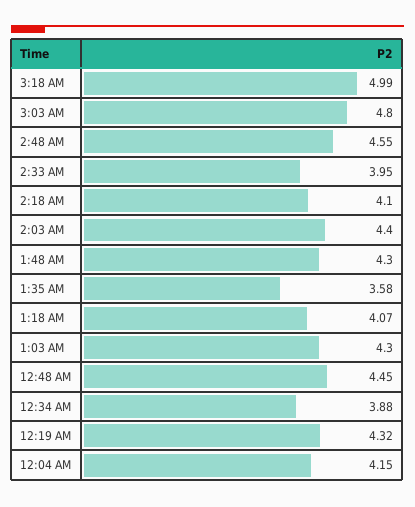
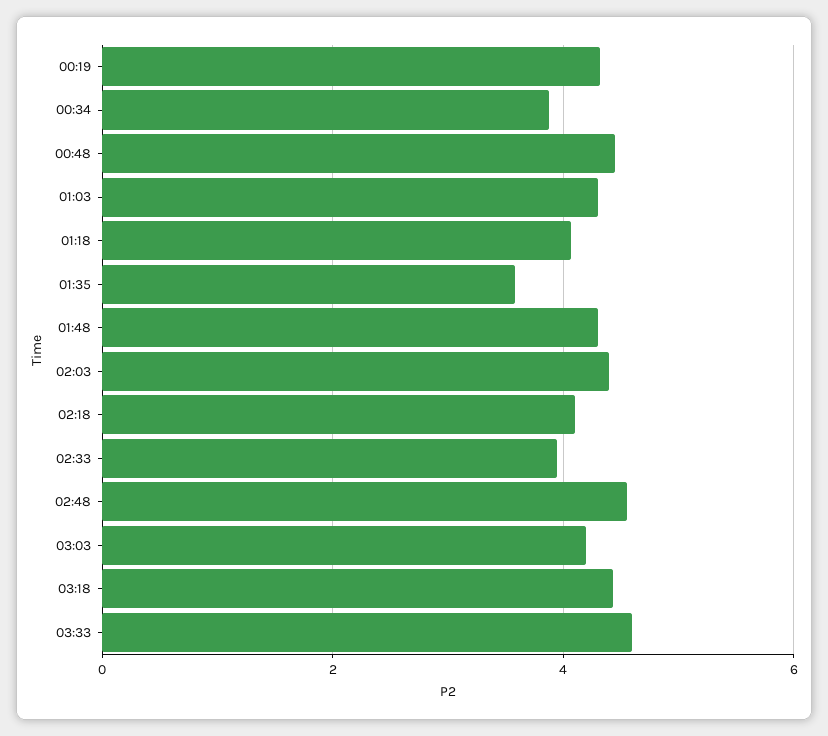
3:18 AM: 4.99 -> 4.4
3:03 AM: 4.8 -> 4.2
12:04 AM: 4.15 -> none
03:33: none -> 4.6

